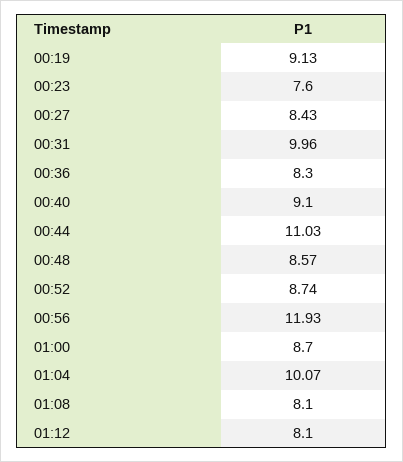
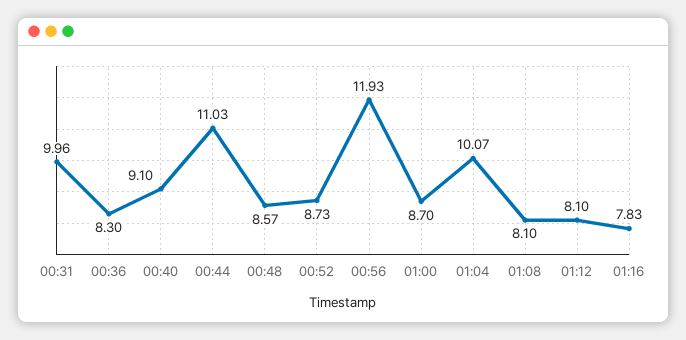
00:19: 9.13 -> none
00:23: 7.6 -> none
00:27: 8.43 -> none
00:52: 8.74 -> 8.73
01:16: none -> 7.83

